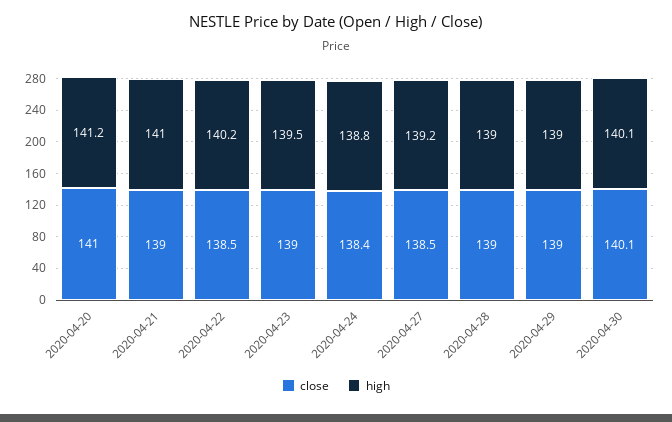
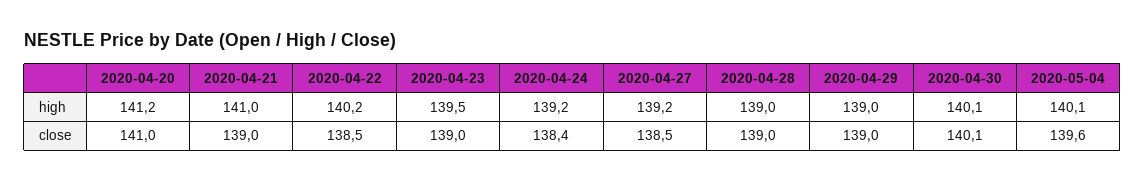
high, 2020-04-24: 138.8 -> 139.2
high, 2020-05-04: none -> 140.1
close, 2020-05-04: none -> 139.6

